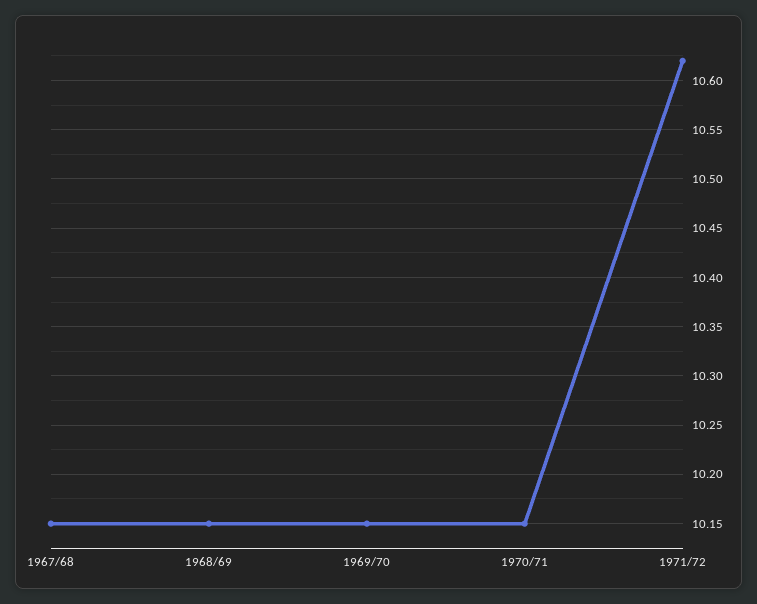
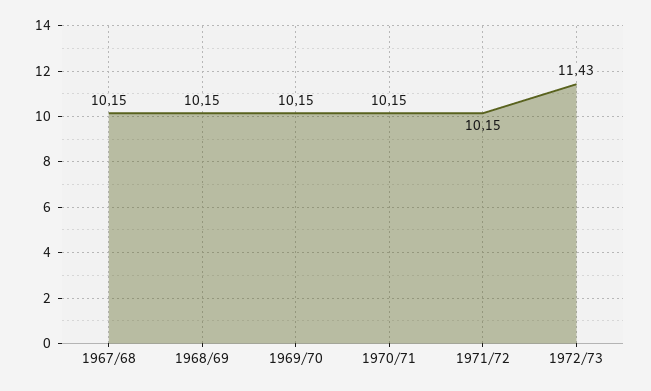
1971/72: 10.62 -> 10.15
1972/73: none -> 11.43

